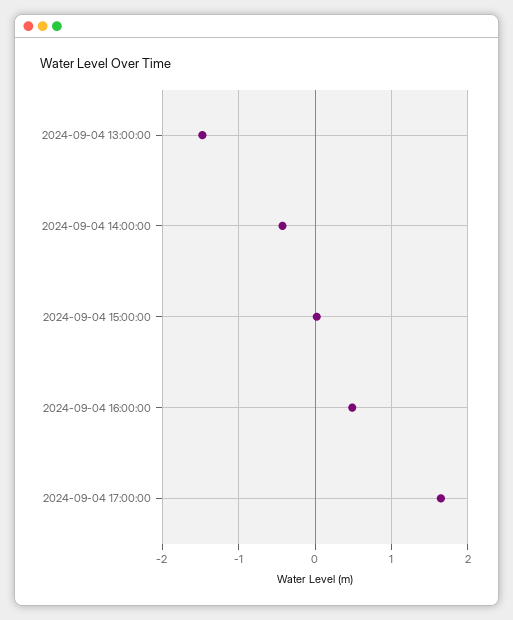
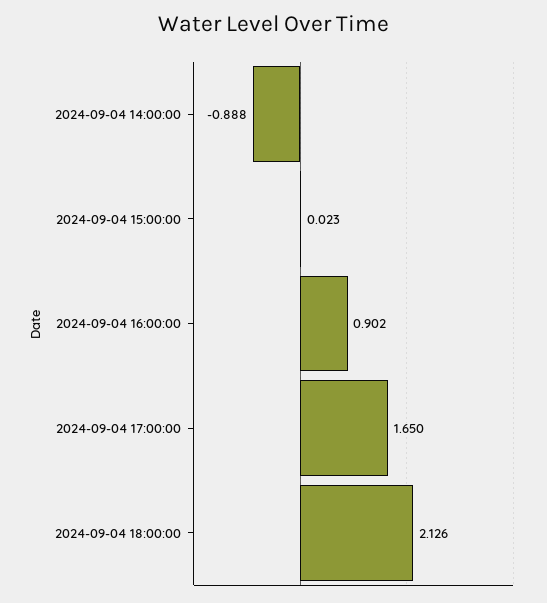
2024-09-04 13:00:00: -1.5 -> none
2024-09-04 14:00:00: -0.4 -> -0.888
2024-09-04 16:00:00: 0.5 -> 0.902
2024-09-04 18:00:00: none -> 2.126

